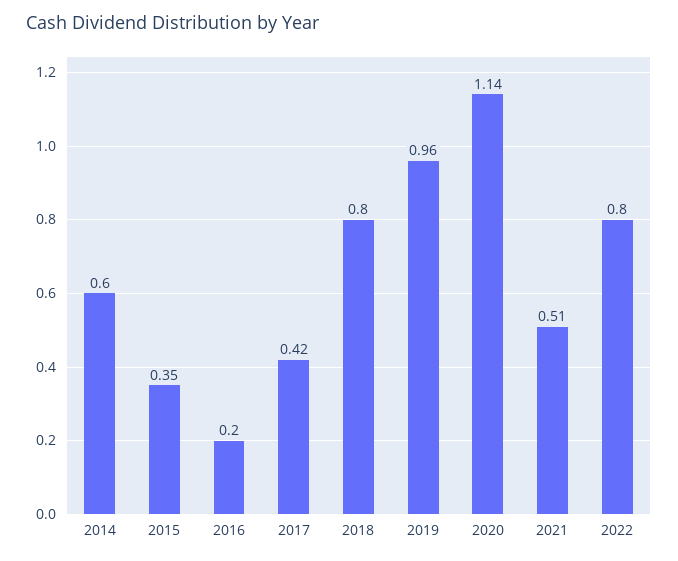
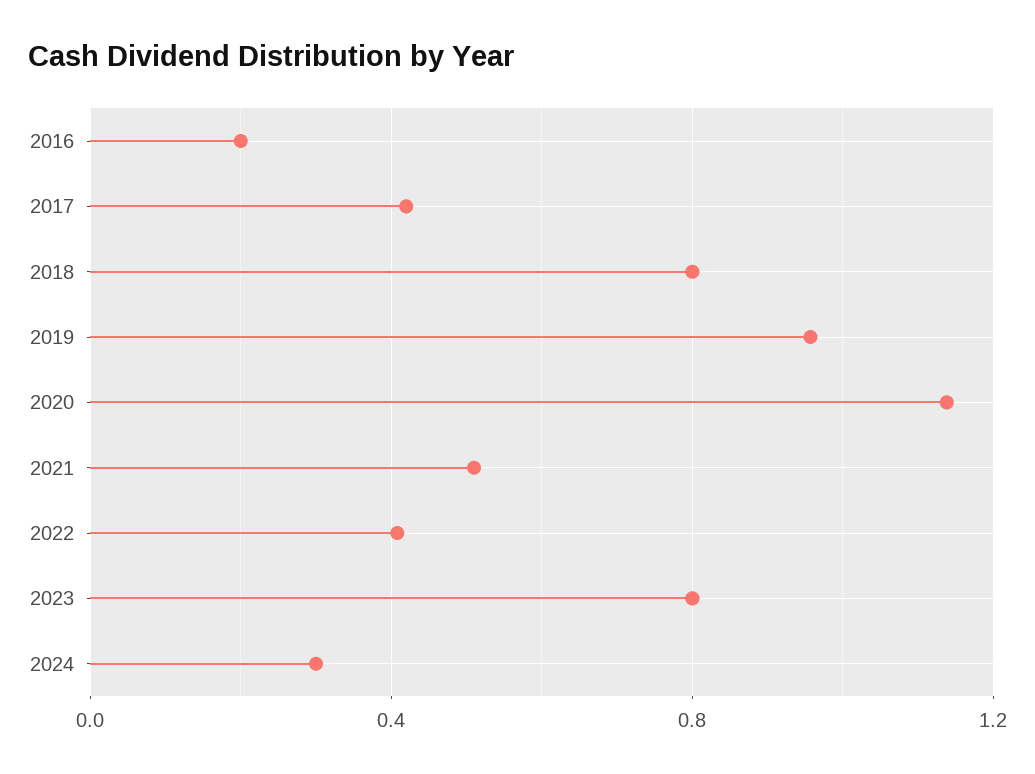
2014: 0.6 -> none
2015: 0.35 -> none
2022: 0.8 -> 0.4
2023: none -> 0.8
2024: none -> 0.3

